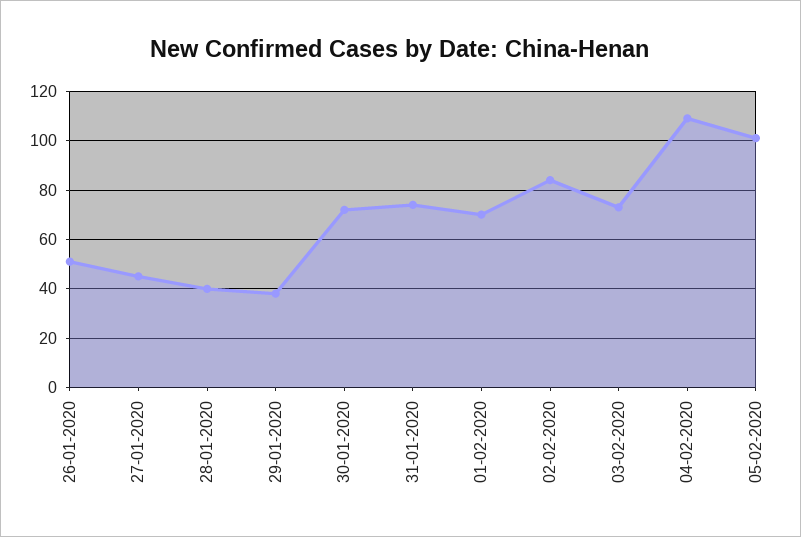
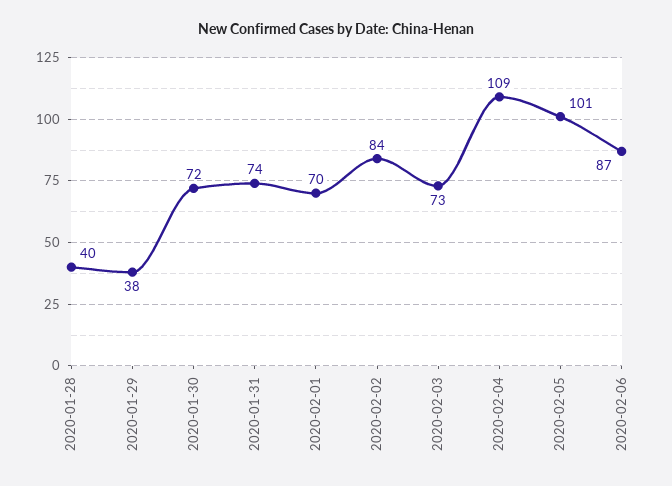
26-01-2020: 50 -> none
27-01-2020: 45 -> none
2020-02-06: none -> 87

